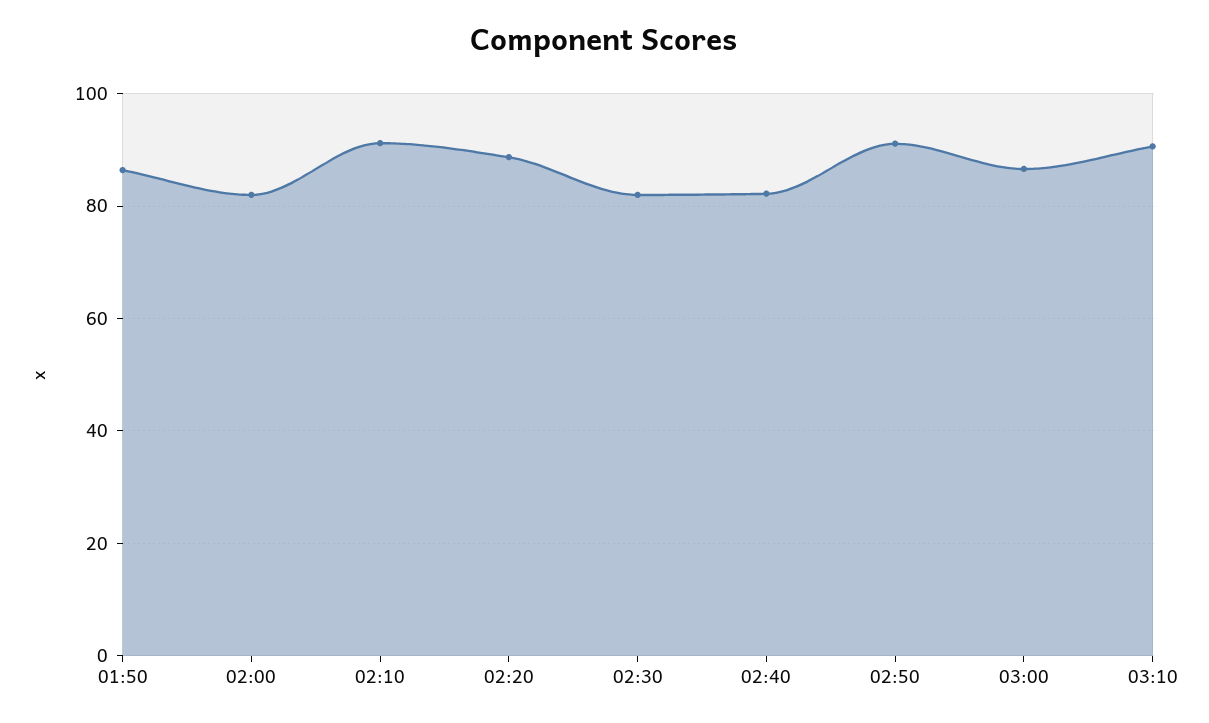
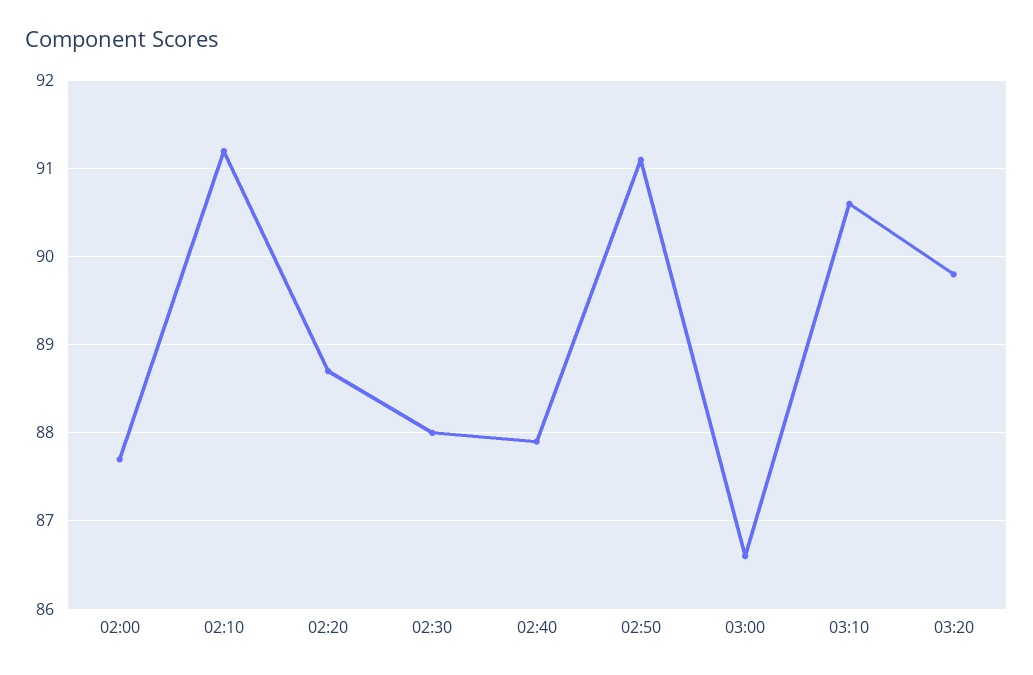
01:50: 86 -> none
02:00: 82 -> 87.7
02:30: 82 -> 88
02:40: 82 -> 87.9
03:20: none -> 89.8

